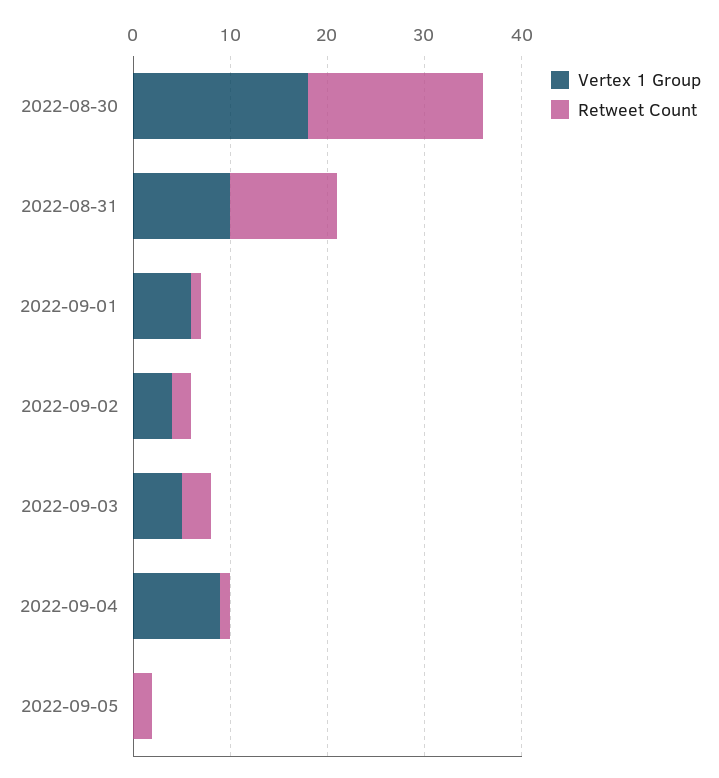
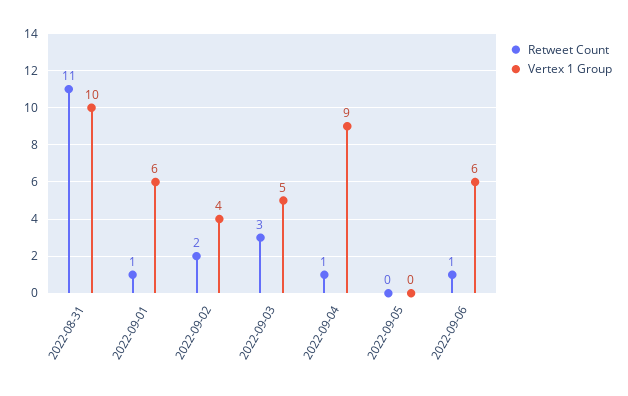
Vertex 1 Group, 2022-08-30: 18 -> none
Retweet Count, 2022-08-30: 18 -> none
Retweet Count, 2022-09-05: 2 -> 0
Retweet Count, 2022-09-06: none -> 1
Vertex 1 Group, 2022-09-06: none -> 6

